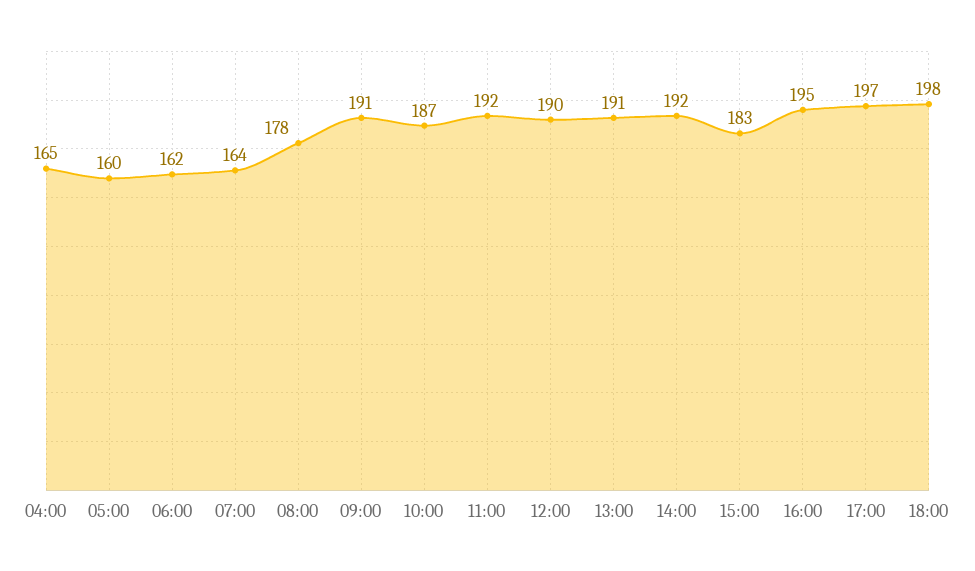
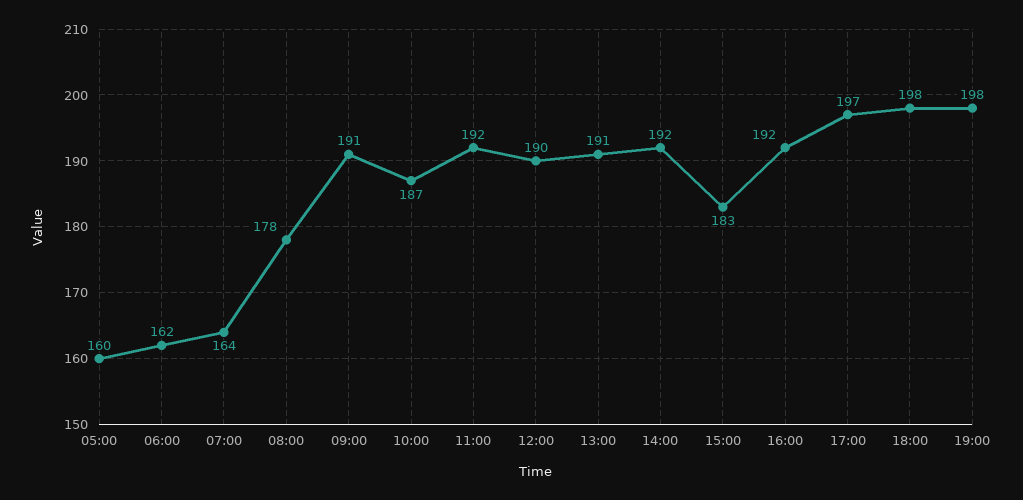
04:00: 165 -> none
16:00: 195 -> 192
19:00: none -> 198

